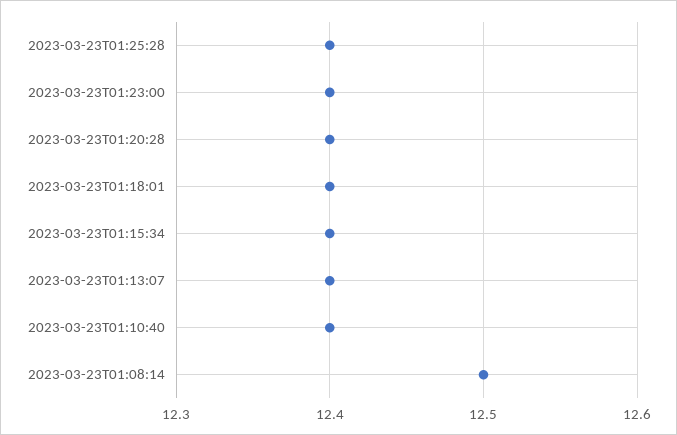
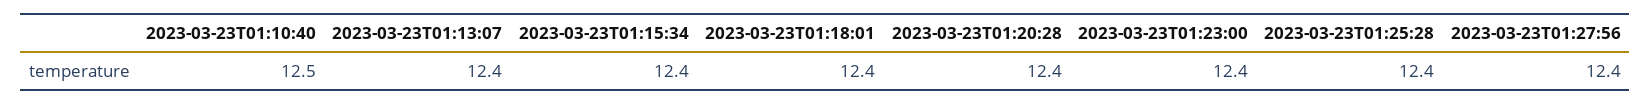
2023-03-23T01:10:40: 12.4 -> 12.5
2023-03-23T01:08:14: 12.5 -> none
2023-03-23T01:27:56: none -> 12.4

